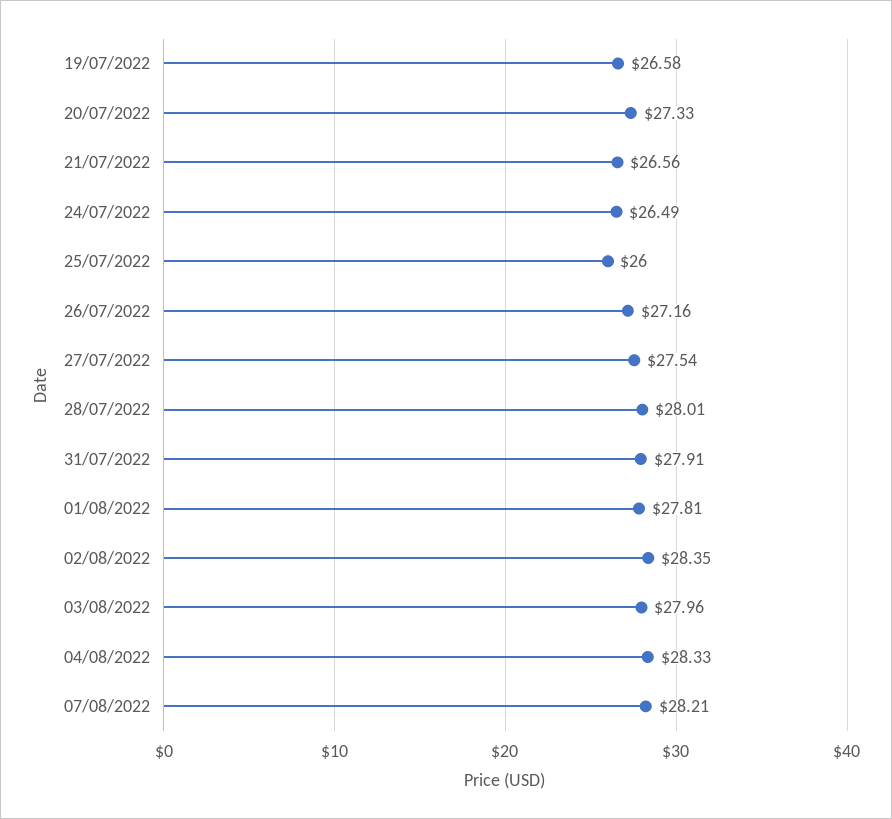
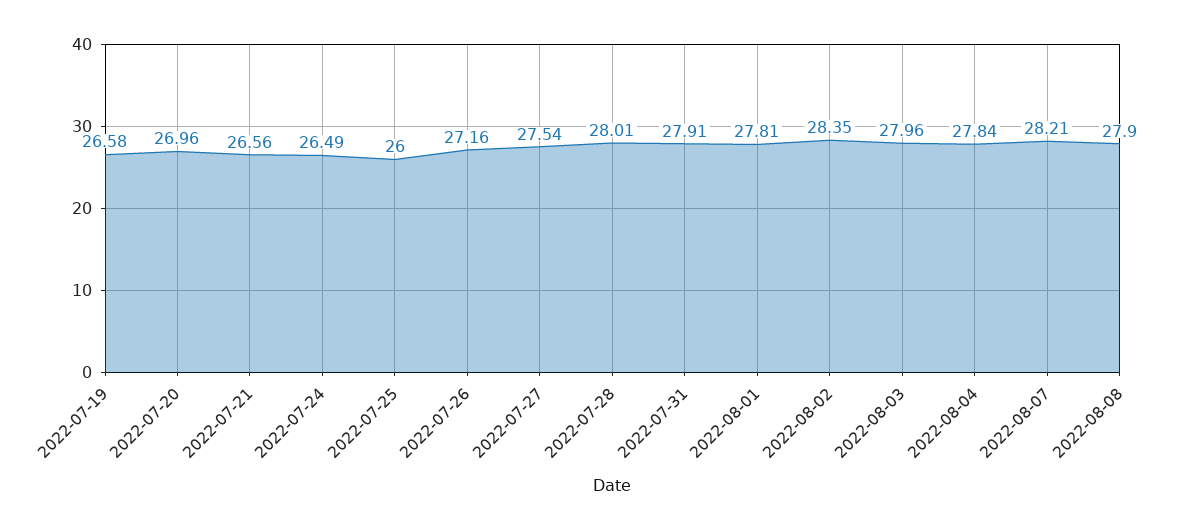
20/07/2022: 27.33 -> 26.96
04/08/2022: 28.33 -> 27.84
2022-08-08: none -> 27.9

